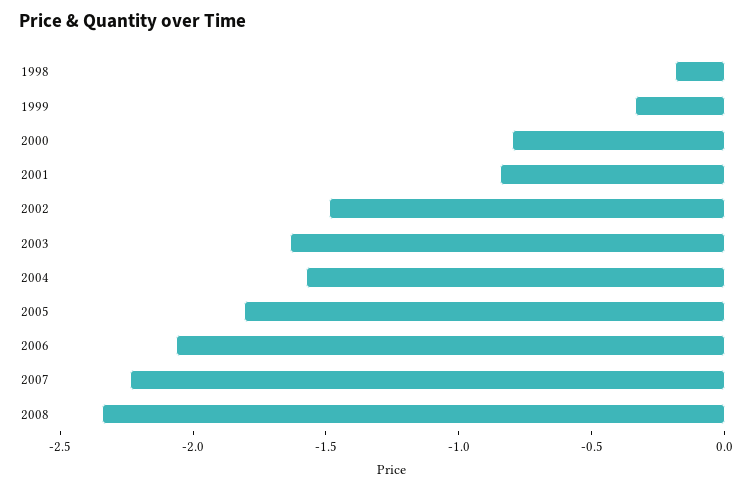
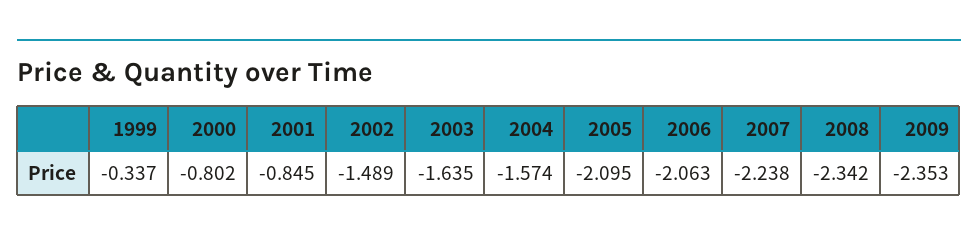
1998: -0.2 -> none
2005: -1.8 -> -2.095
2009: none -> -2.353

